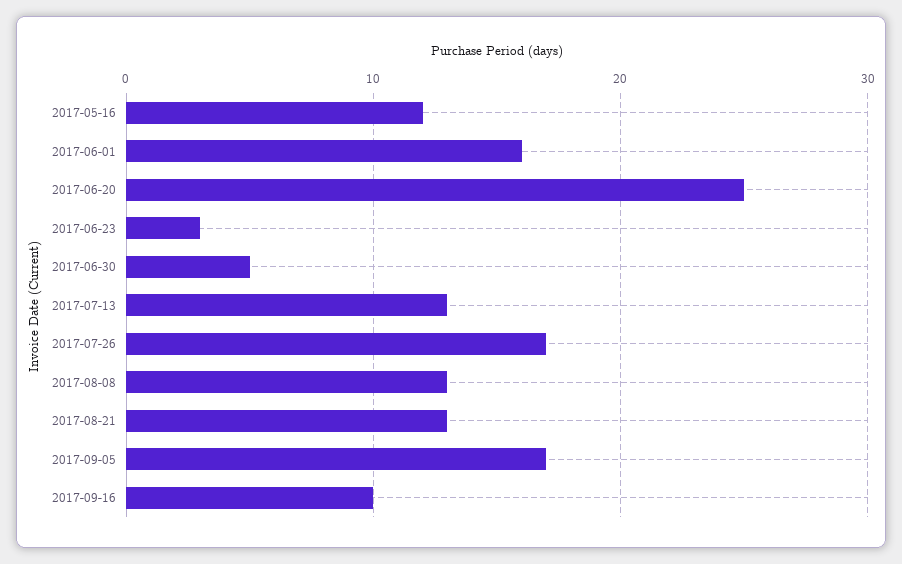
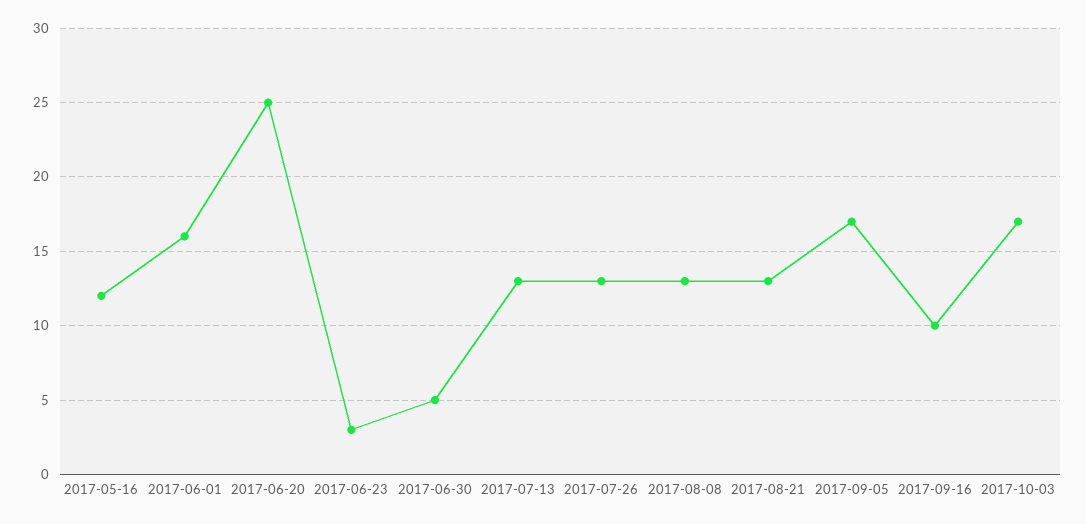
2017-07-26: 17 -> 13
2017-10-03: none -> 17

